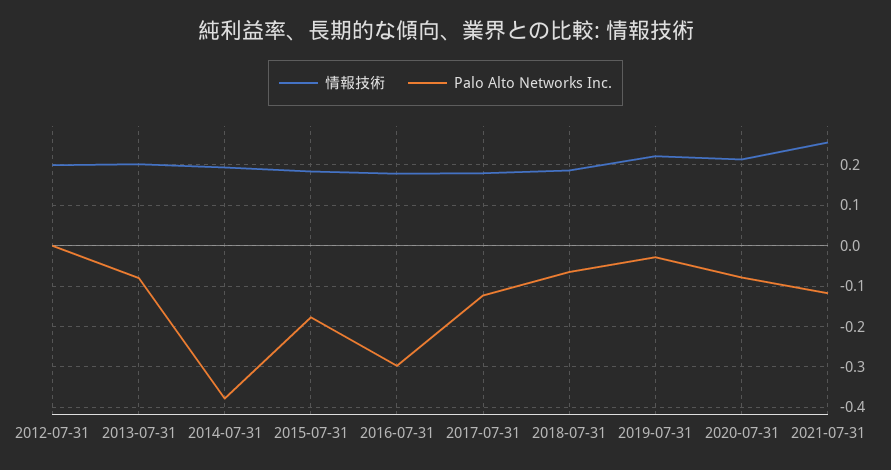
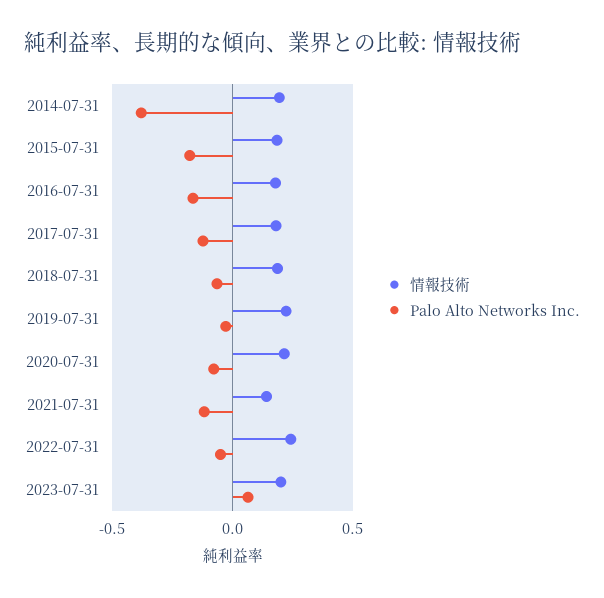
情報技術, 2012-07-31: 0.2 -> none
Palo Alto Networks Inc., 2012-07-31: 0 -> none
情報技術, 2013-07-31: 0.2 -> none
Palo Alto Networks Inc., 2013-07-31: -0.08 -> none
Palo Alto Networks Inc., 2016-07-31: -0.3 -> -0.15
情報技術, 2021-07-31: 0.26 -> 0.15
情報技術, 2022-07-31: none -> 0.25
Palo Alto Networks Inc., 2022-07-31: none -> -0.05
情報技術, 2023-07-31: none -> 0.2
Palo Alto Networks Inc., 2023-07-31: none -> 0.05

